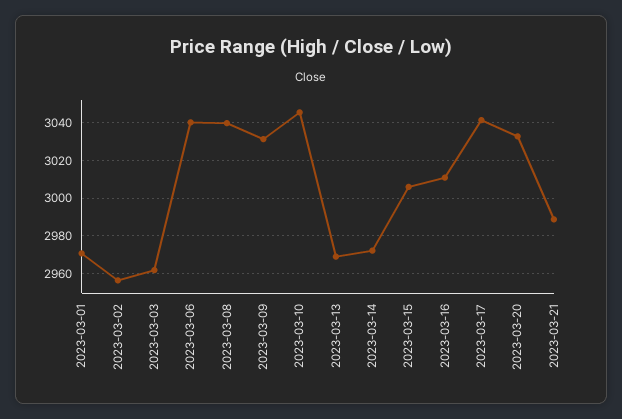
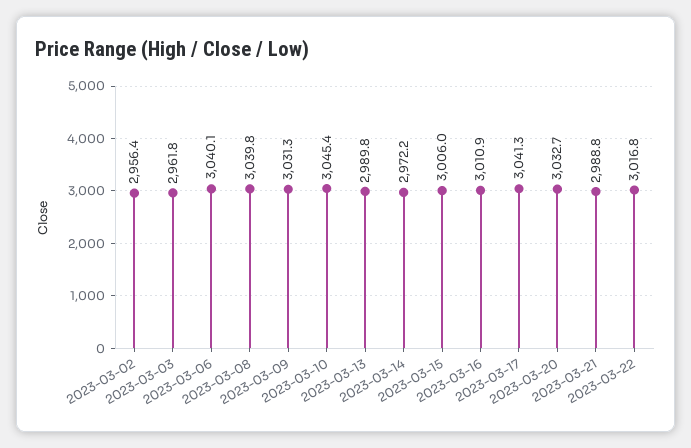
2023-03-01: 2970 -> none
2023-03-13: 2970 -> 2989.8
2023-03-22: none -> 3016.8

